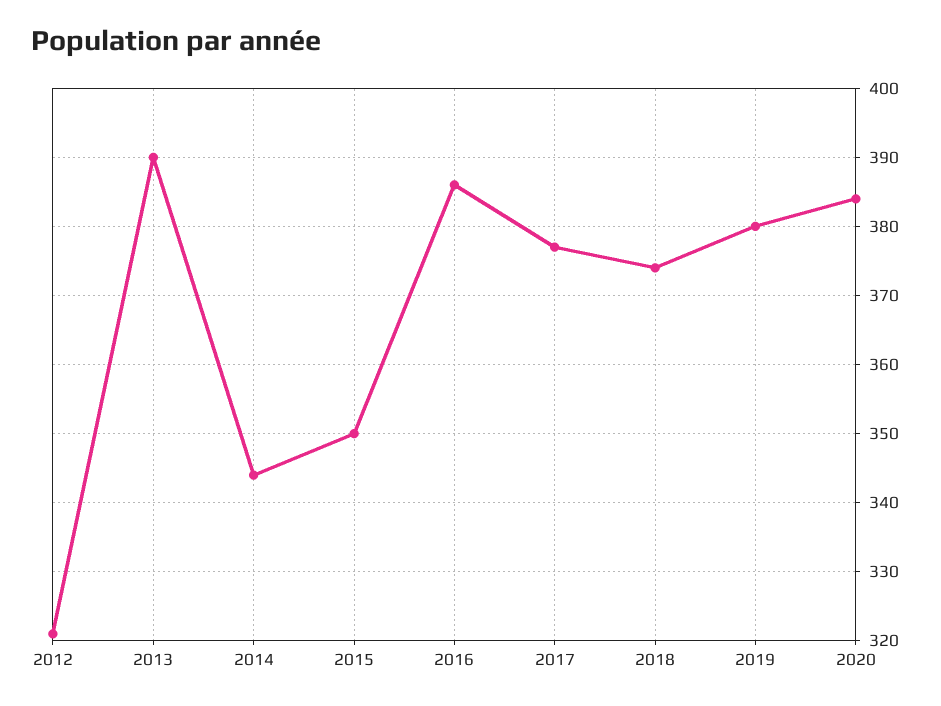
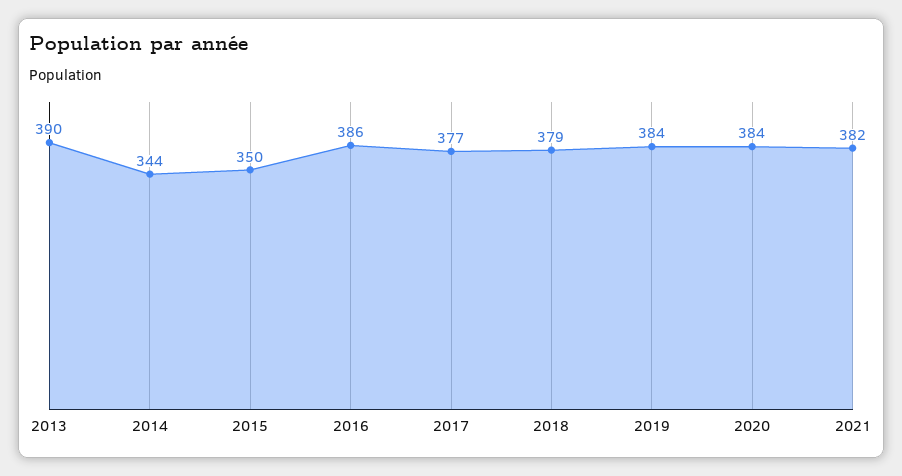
2012: 321 -> none
2018: 374 -> 379
2019: 380 -> 384
2021: none -> 382

